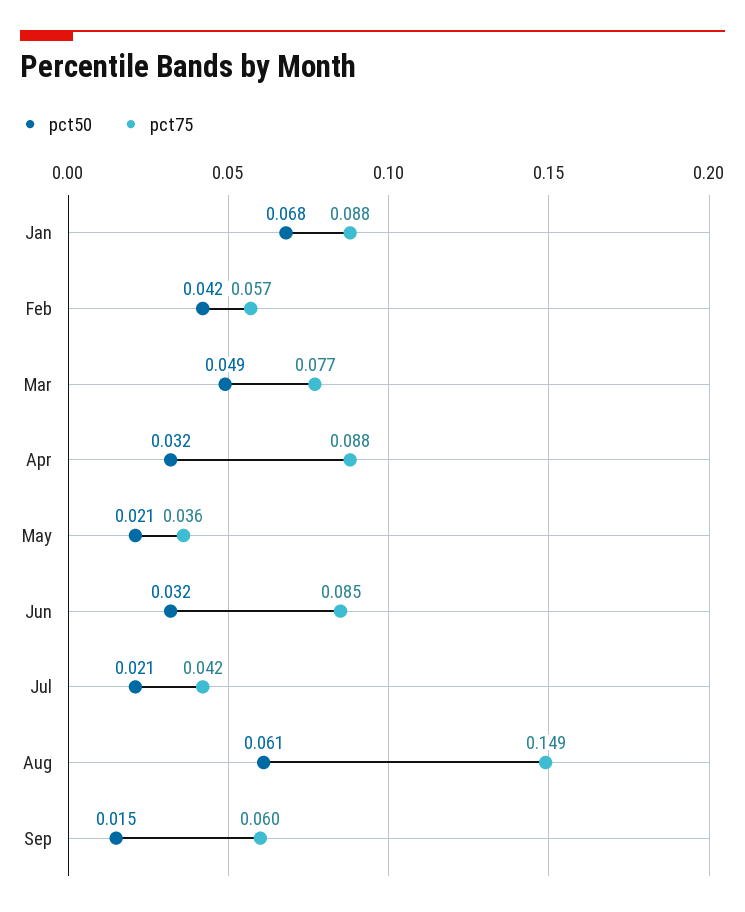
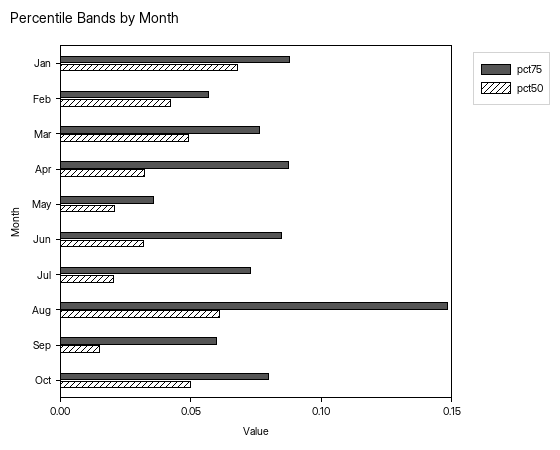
pct75, Jul: 0.042 -> 0.07
pct75, Oct: none -> 0.08
pct50, Oct: none -> 0.05

